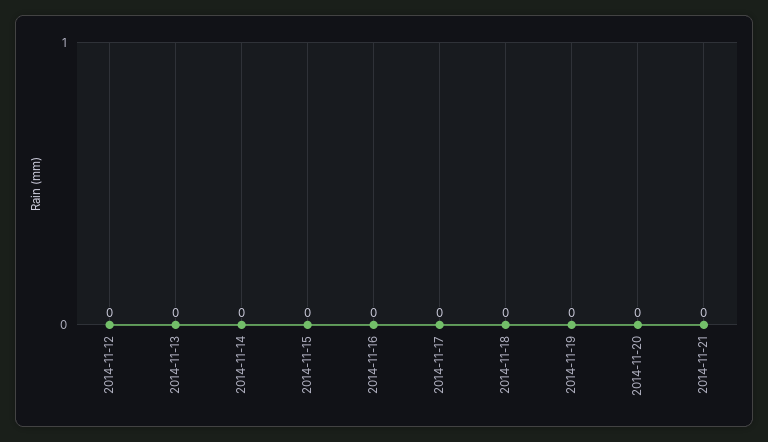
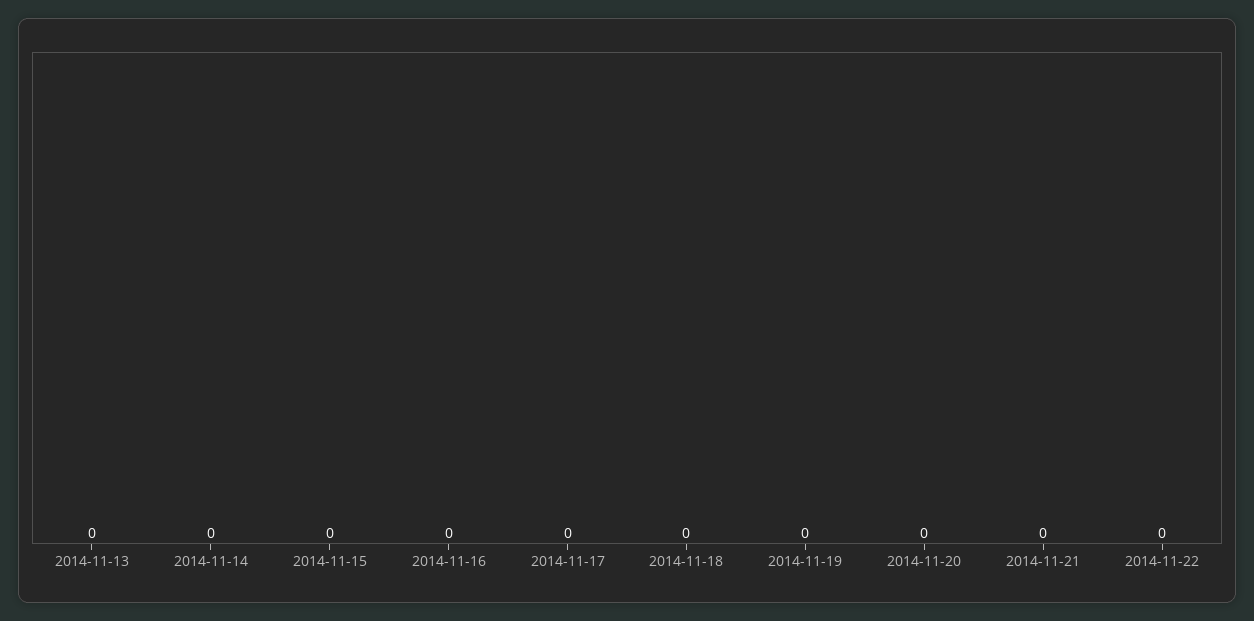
2014-11-12: 0 -> none
2014-11-22: none -> 0

